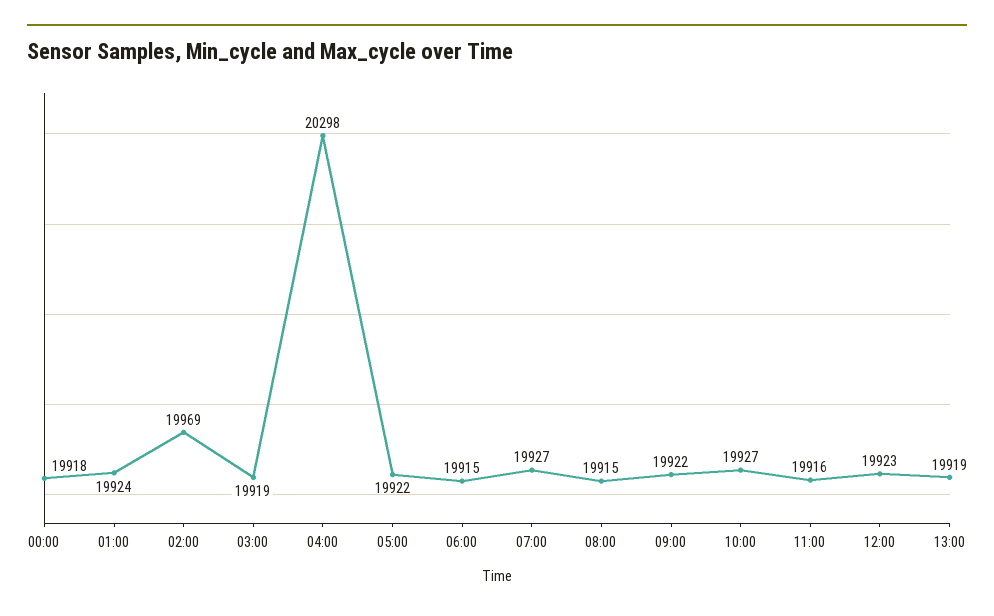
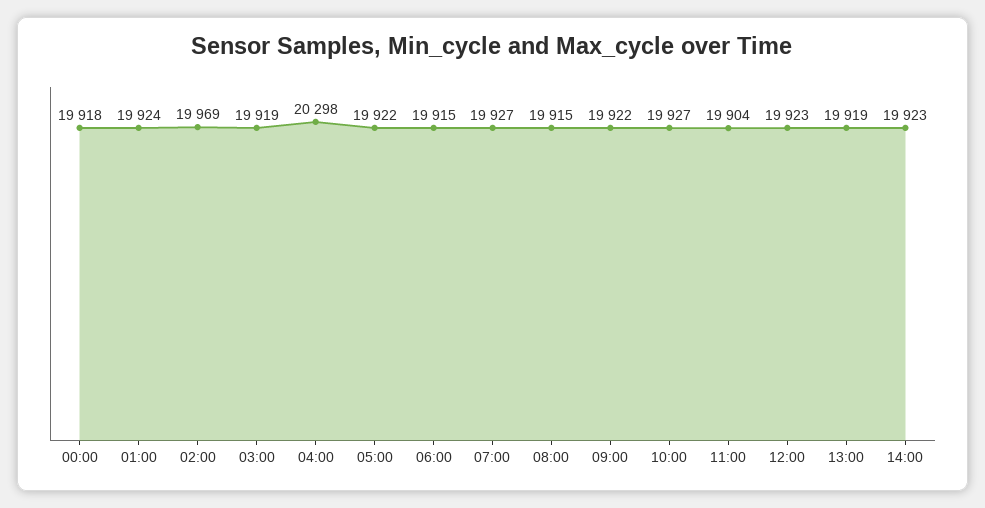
11:00: 19916 -> 19904
14:00: none -> 19923

